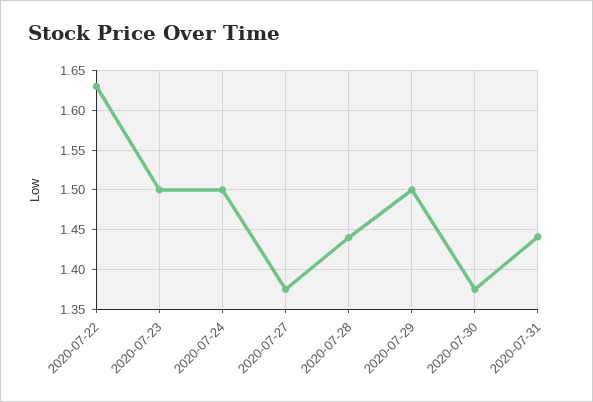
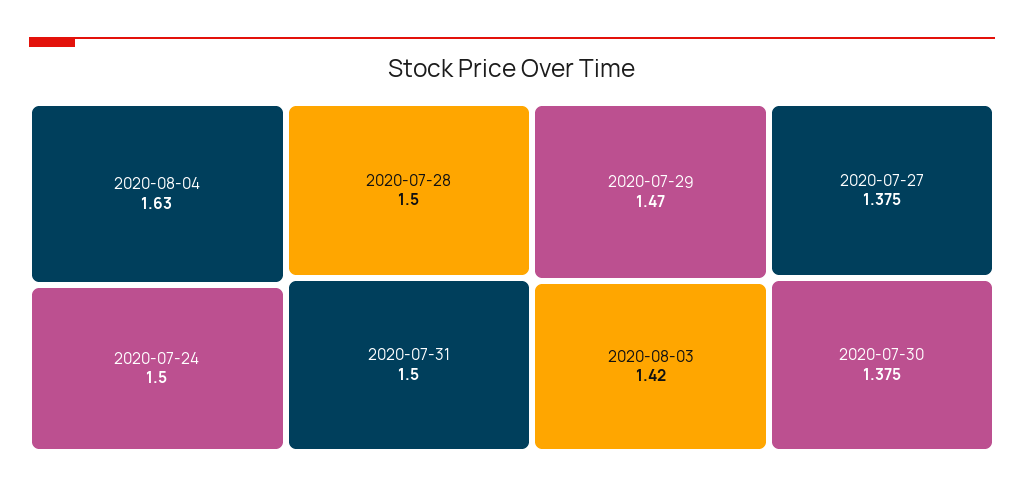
2020-07-22: 1.63 -> none
2020-07-23: 1.5 -> none
2020-07-28: 1.44 -> 1.5
2020-07-29: 1.5 -> 1.47
2020-07-31: 1.44 -> 1.5
2020-08-04: none -> 1.63
2020-08-03: none -> 1.42

